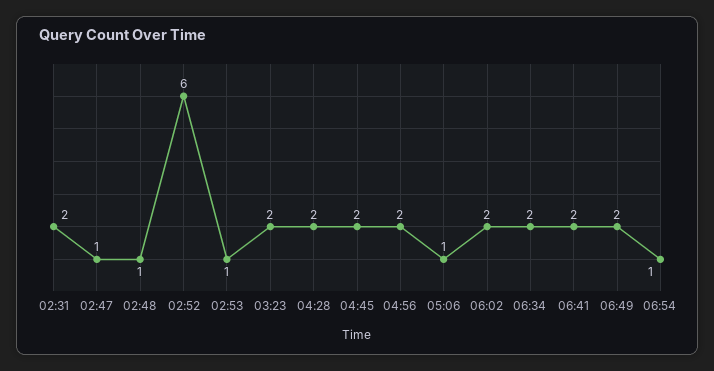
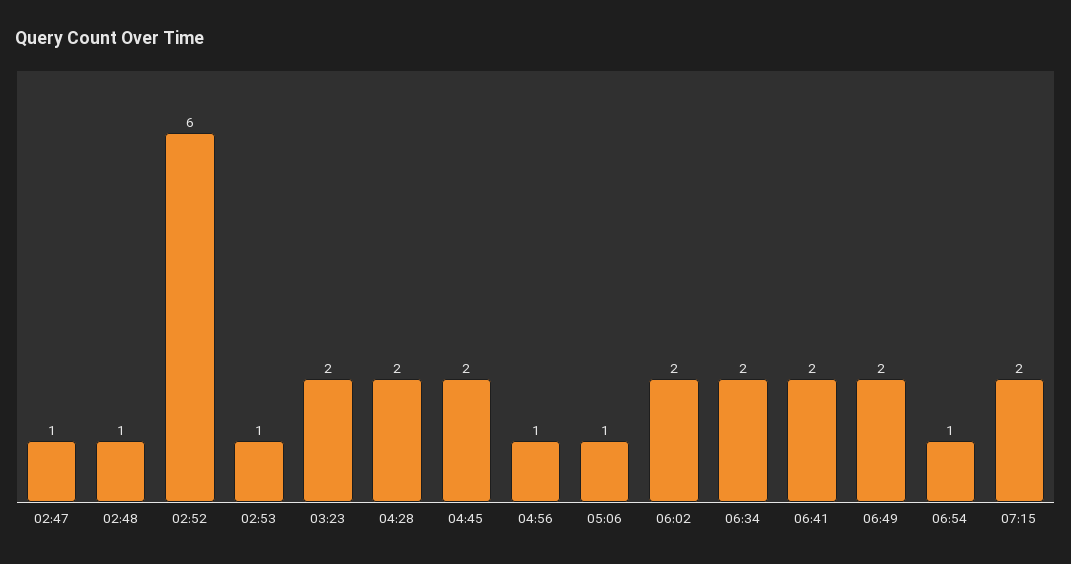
02:31: 2 -> none
04:56: 2 -> 1
07:15: none -> 2

